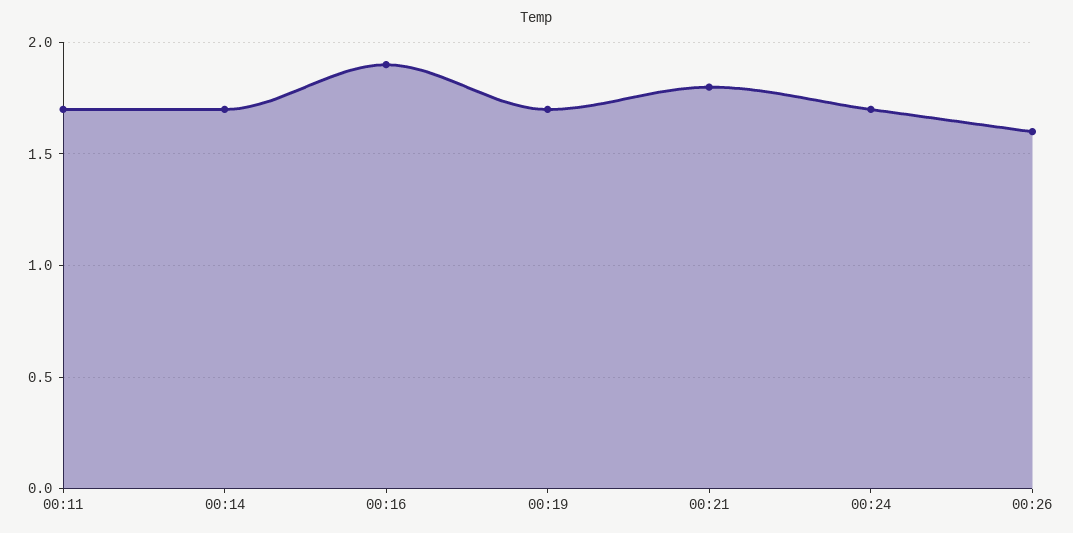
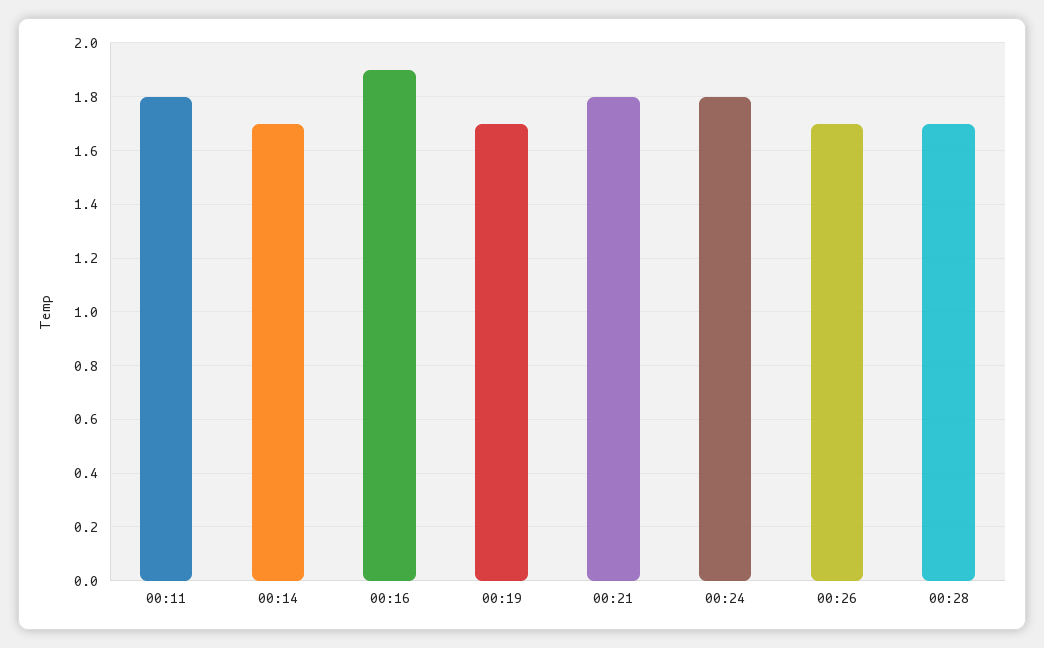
00:11: 1.7 -> 1.8
00:24: 1.7 -> 1.8
00:26: 1.6 -> 1.7
00:28: none -> 1.7

